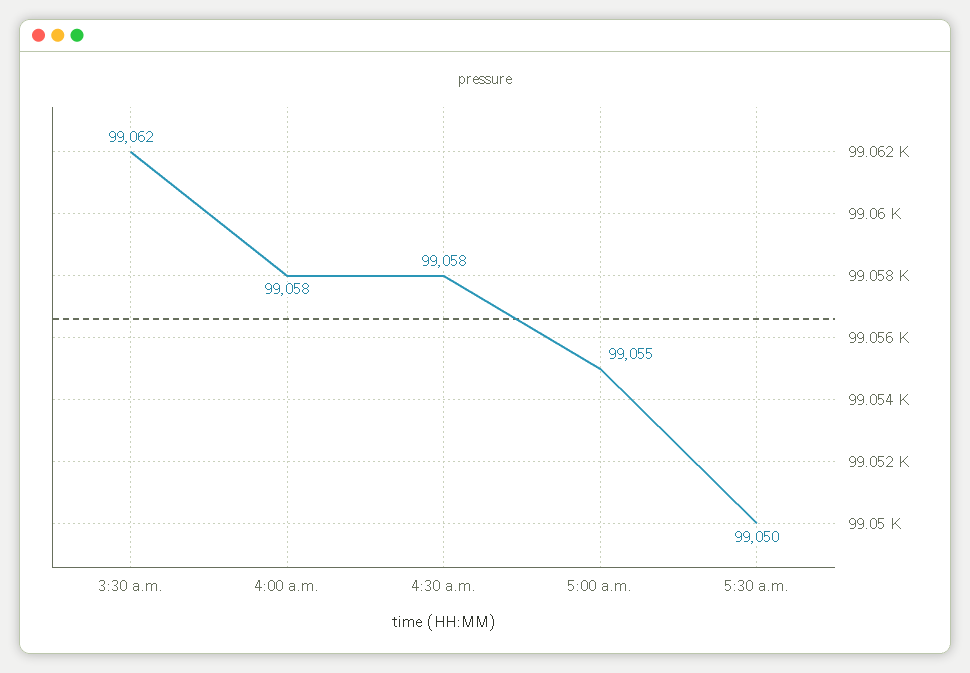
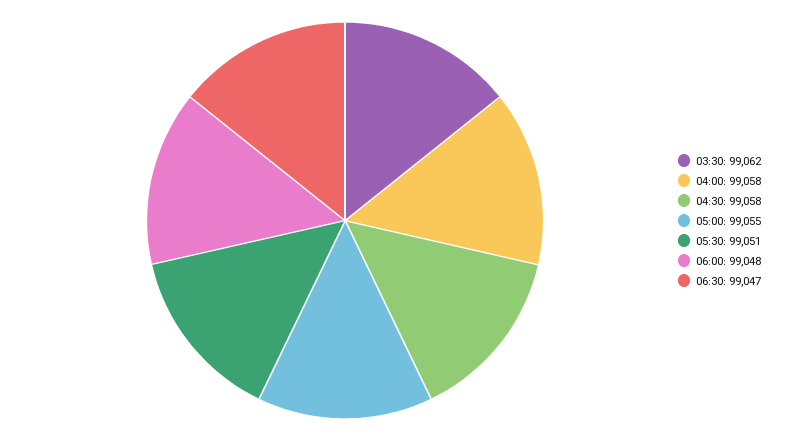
5:30 a.m.: 99050 -> 99051
06:00: none -> 99048
06:30: none -> 99047

